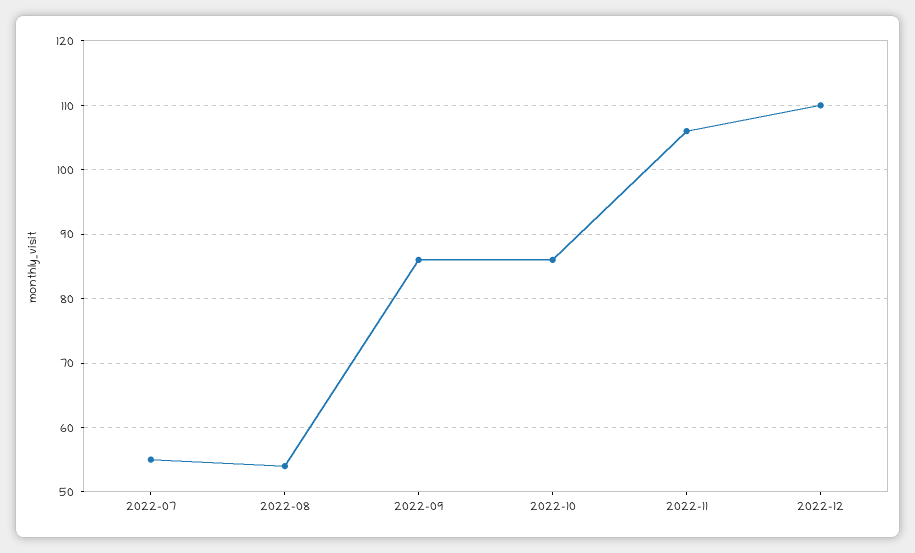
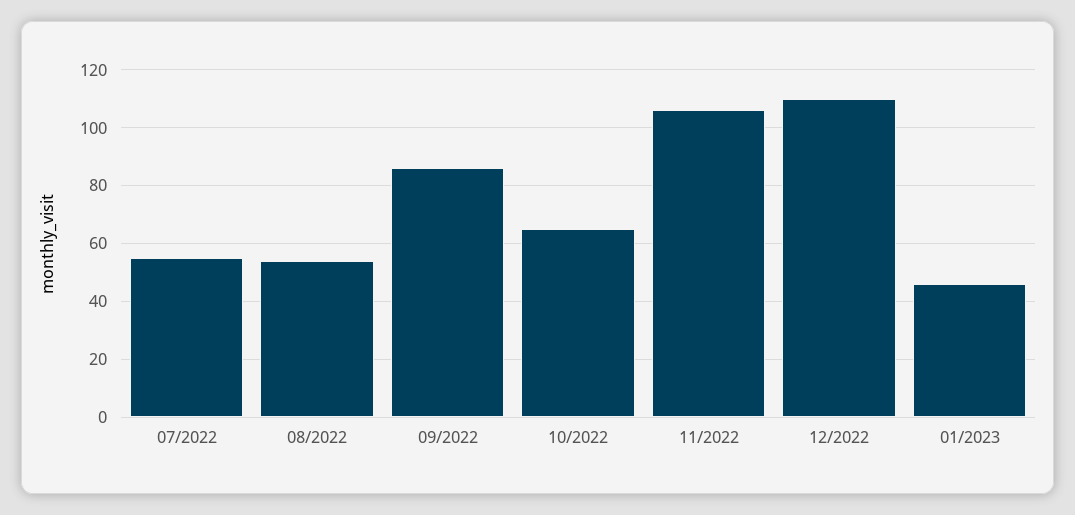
2022-10: 86 -> 65
01/2023: none -> 45

